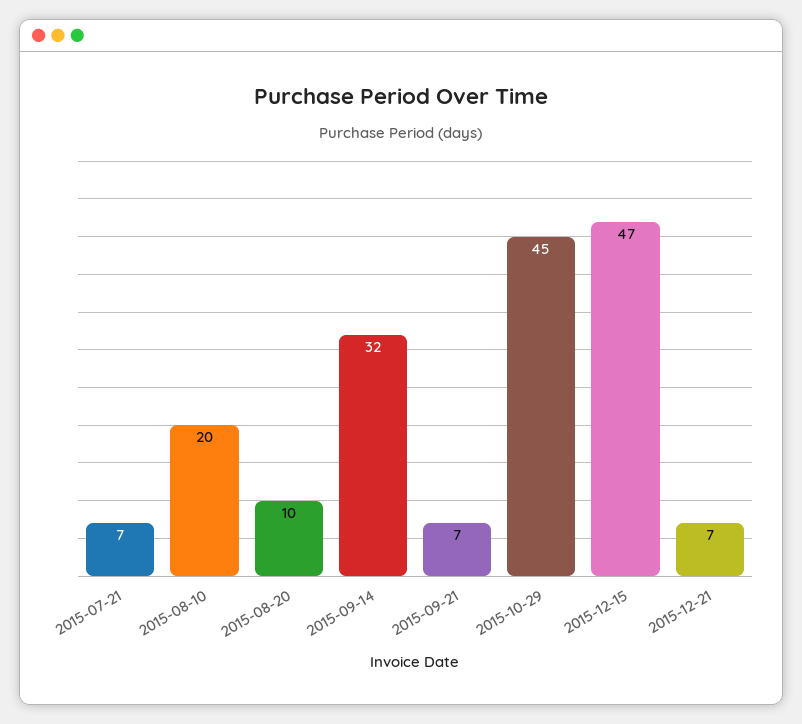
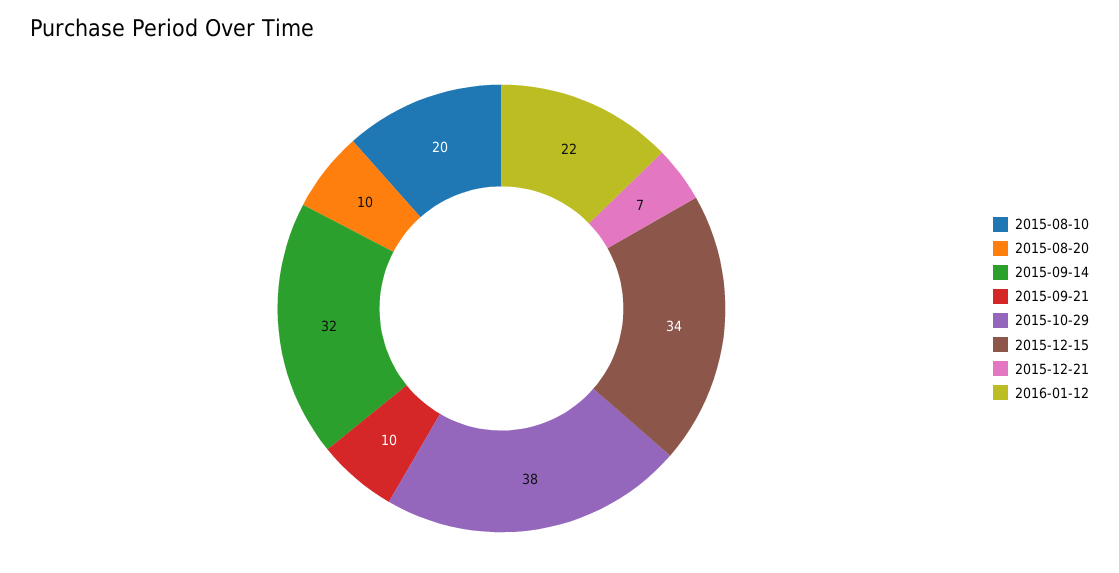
2015-07-21: 7 -> none
2015-09-21: 7 -> 10
2015-10-29: 45 -> 38
2015-12-15: 47 -> 34
2016-01-12: none -> 22

